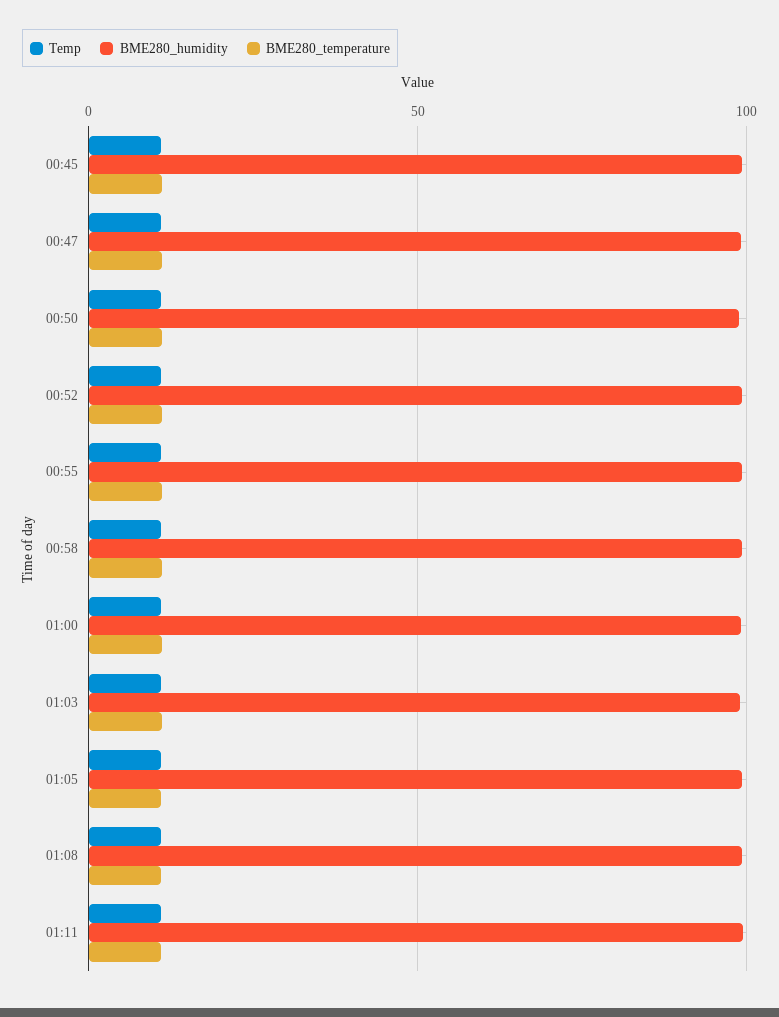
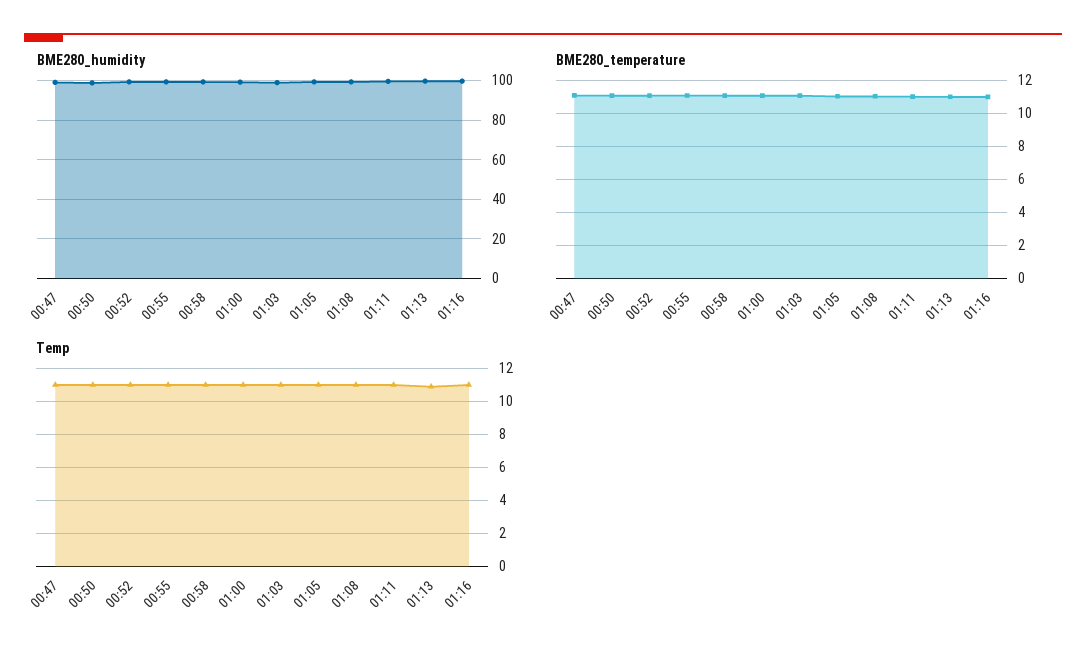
Temp, 00:45: 10 -> none
BME280_humidity, 00:45: 100 -> none
BME280_temperature, 00:45: 10 -> none
BME280_humidity, 01:13: none -> 100
BME280_humidity, 01:16: none -> 100
BME280_temperature, 01:13: none -> 11
BME280_temperature, 01:16: none -> 11
Temp, 01:13: none -> 11
Temp, 01:16: none -> 11

